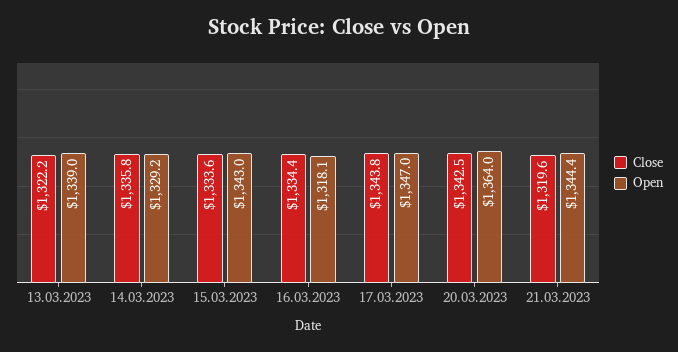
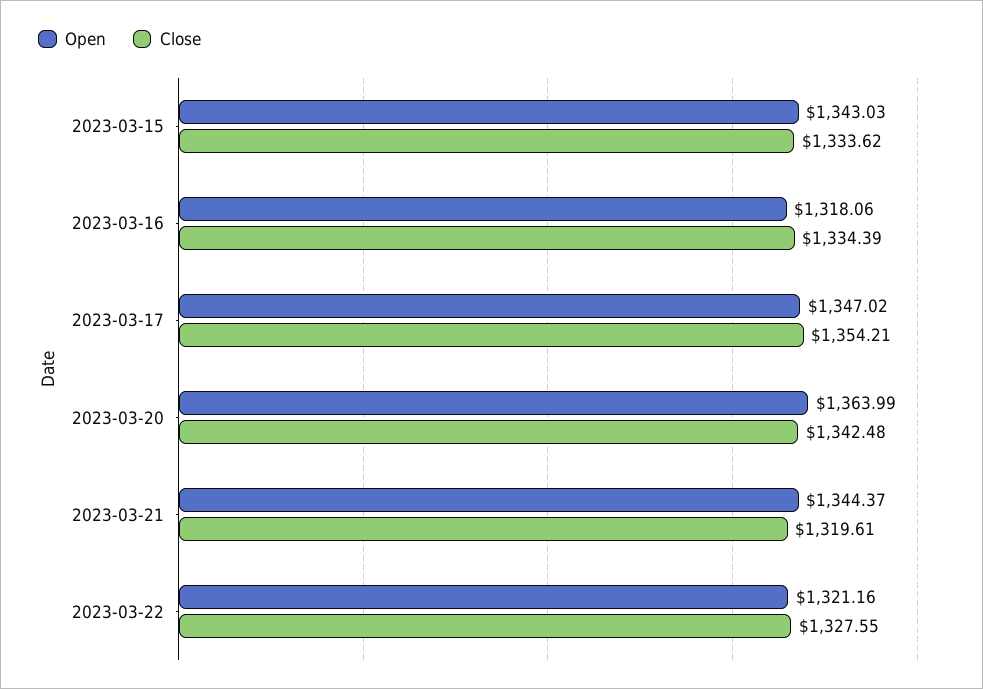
Close, 13.03.2023: 1322.2 -> none
Open, 13.03.2023: 1339 -> none
Close, 14.03.2023: 1335.8 -> none
Open, 14.03.2023: 1329.2 -> none
Close, 17.03.2023: 1343.8 -> 1354.21
Open, 2023-03-22: none -> 1321.16
Close, 2023-03-22: none -> 1327.55

